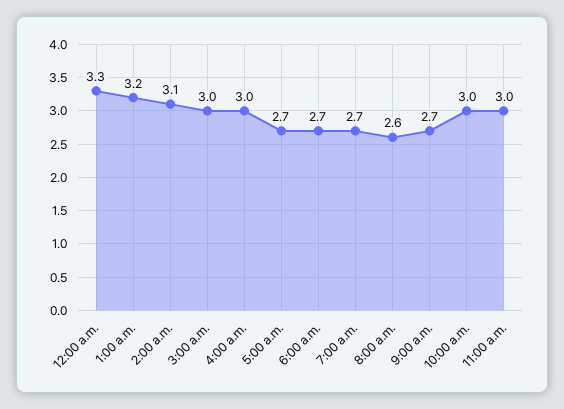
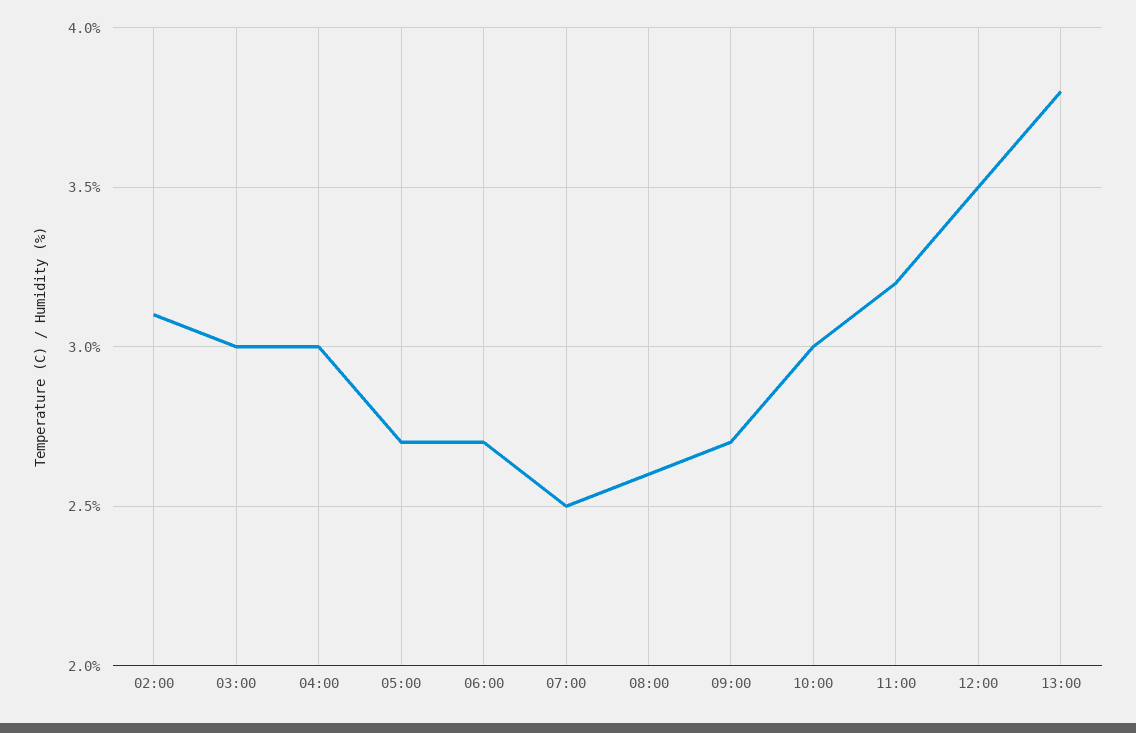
12:00 a.m.: 3.3 -> none
1:00 a.m.: 3.2 -> none
7:00 a.m.: 2.7 -> 2.5
11:00 a.m.: 3 -> 3.2
12:00: none -> 3.5
13:00: none -> 3.8

